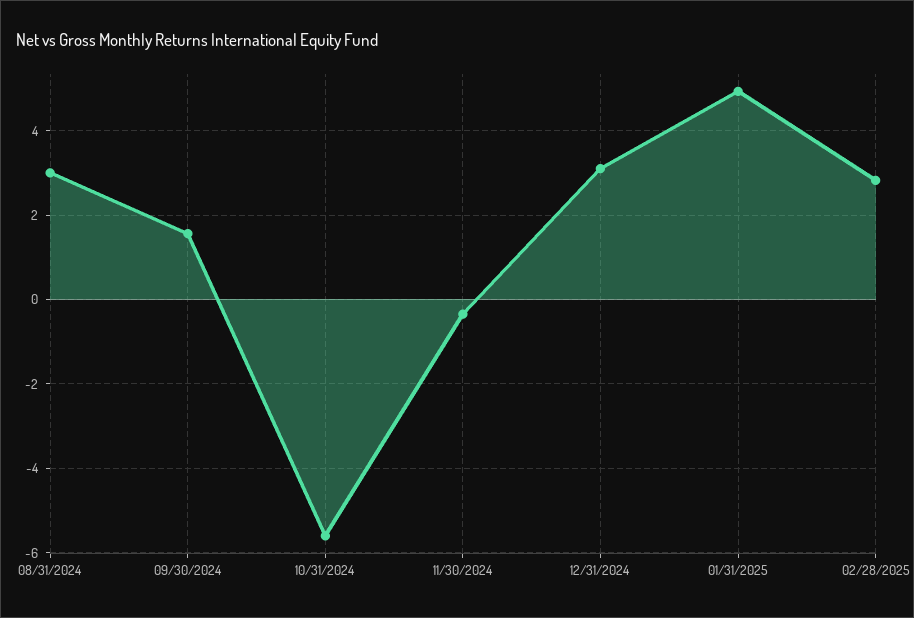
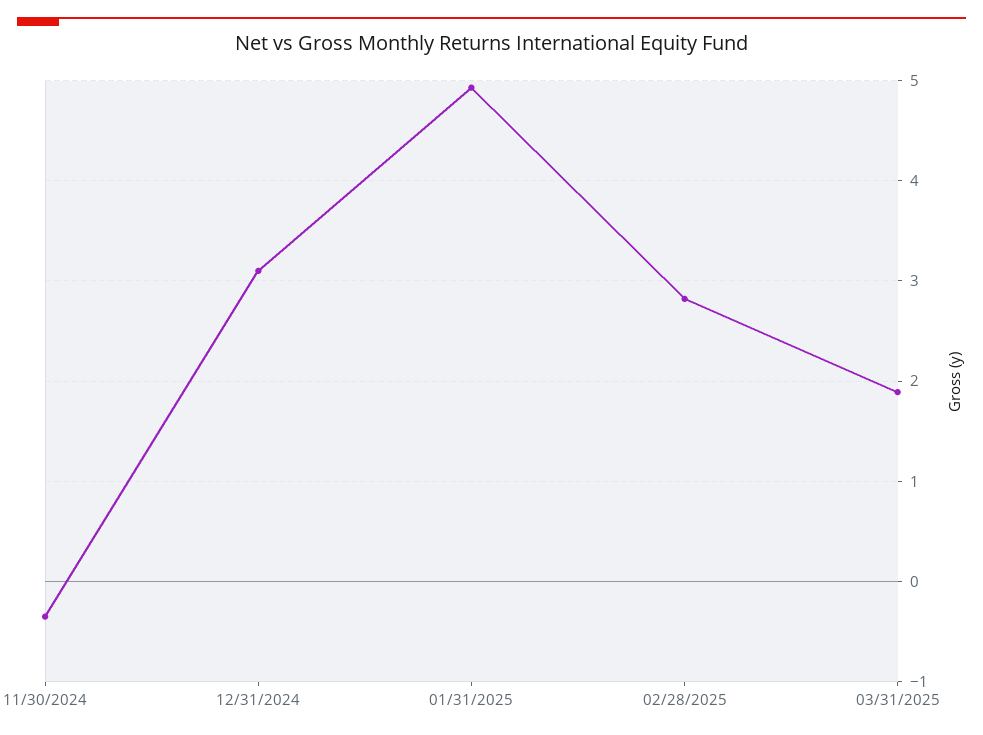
08/31/2024: 3 -> none
09/30/2024: 1.6 -> none
10/31/2024: -5.6 -> none
03/31/2025: none -> 1.9

